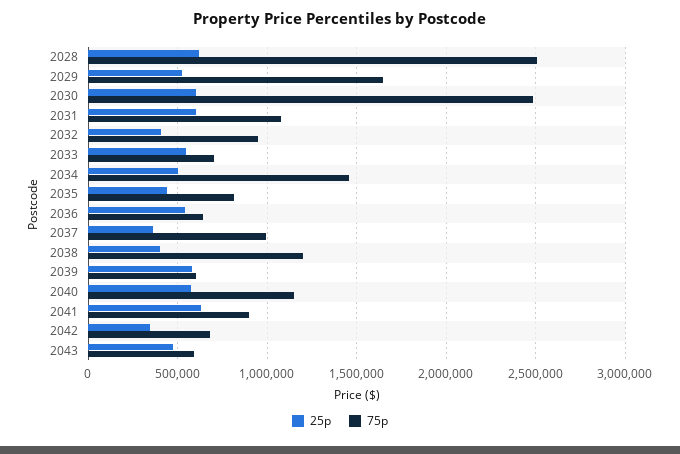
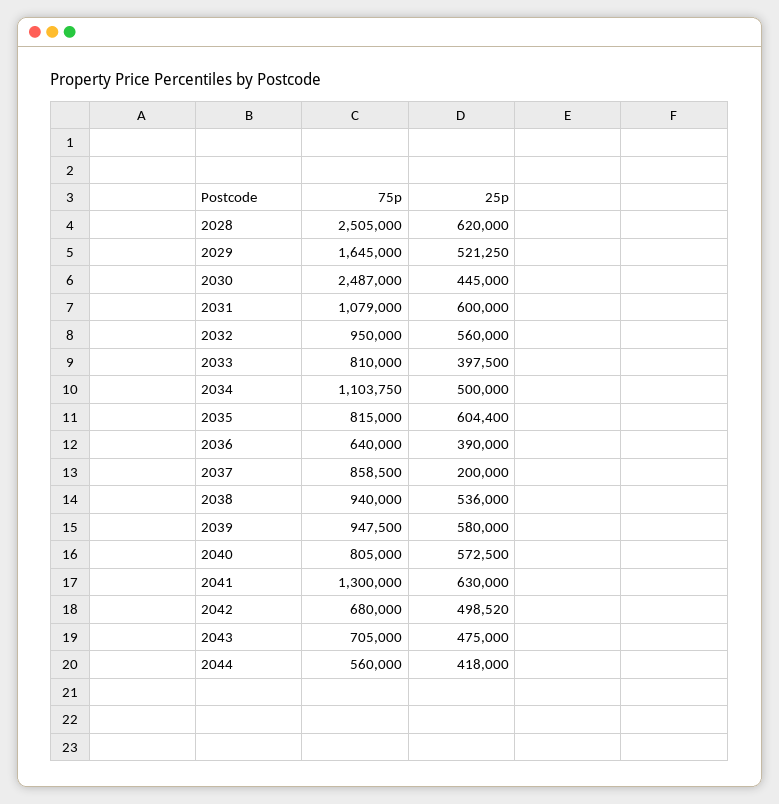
25p, 2030: 600000 -> 445000
25p, 2032: 400000 -> 560000
25p, 2033: 550000 -> 397500
75p, 2033: 700000 -> 810000
75p, 2034: 1450000 -> 1103750
25p, 2035: 450000 -> 604400
25p, 2036: 550000 -> 390000
25p, 2037: 350000 -> 200000
75p, 2037: 1000000 -> 858500
25p, 2038: 400000 -> 536000
75p, 2038: 1200000 -> 940000
75p, 2039: 600000 -> 947500
75p, 2040: 1150000 -> 805000
75p, 2041: 900000 -> 1300000
25p, 2042: 350000 -> 498520
75p, 2043: 600000 -> 705000
75p, 2044: none -> 560000
25p, 2044: none -> 418000

